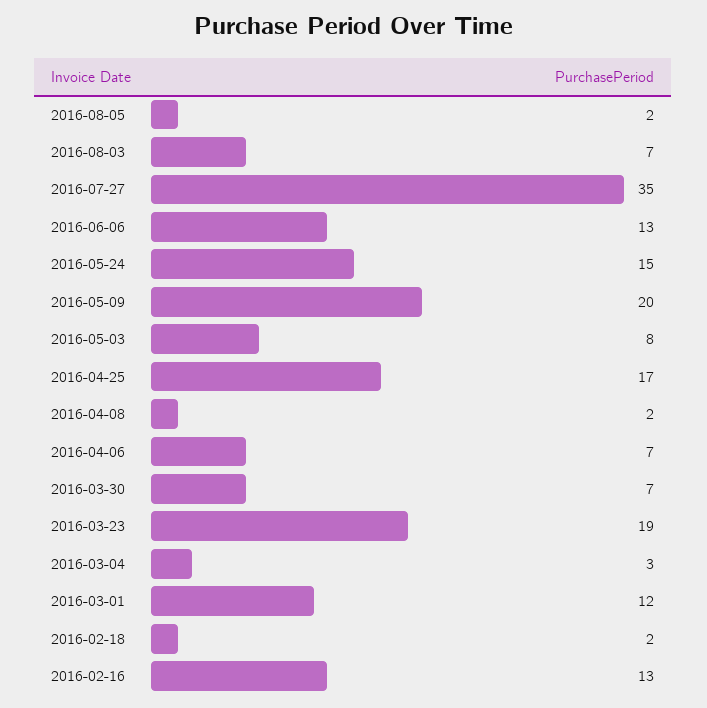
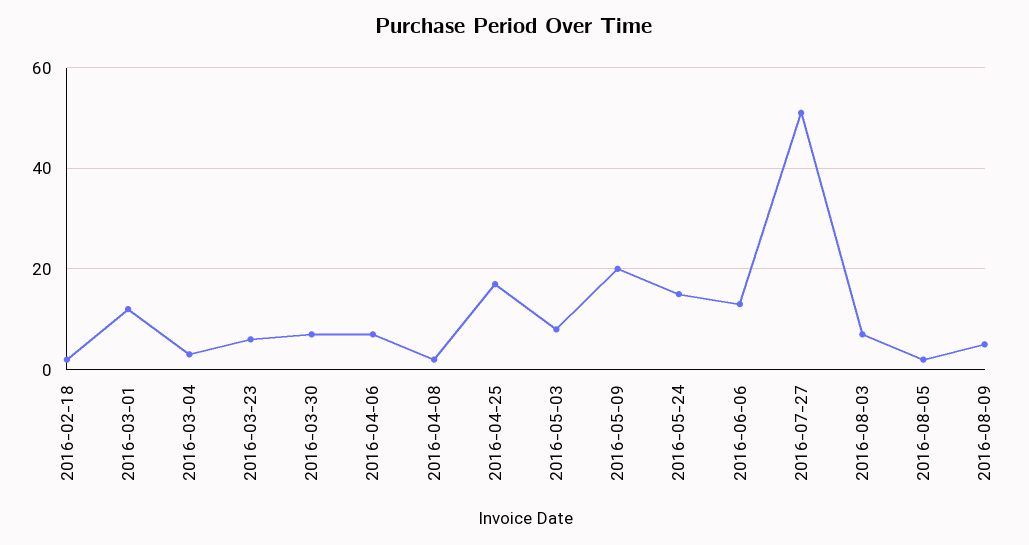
2016-07-27: 35 -> 50
2016-03-23: 19 -> 5
2016-02-16: 13 -> none
2016-08-09: none -> 5

